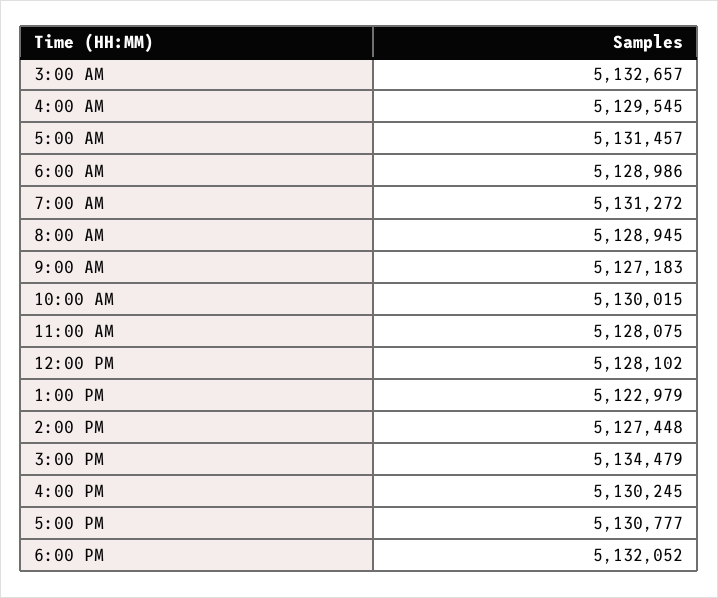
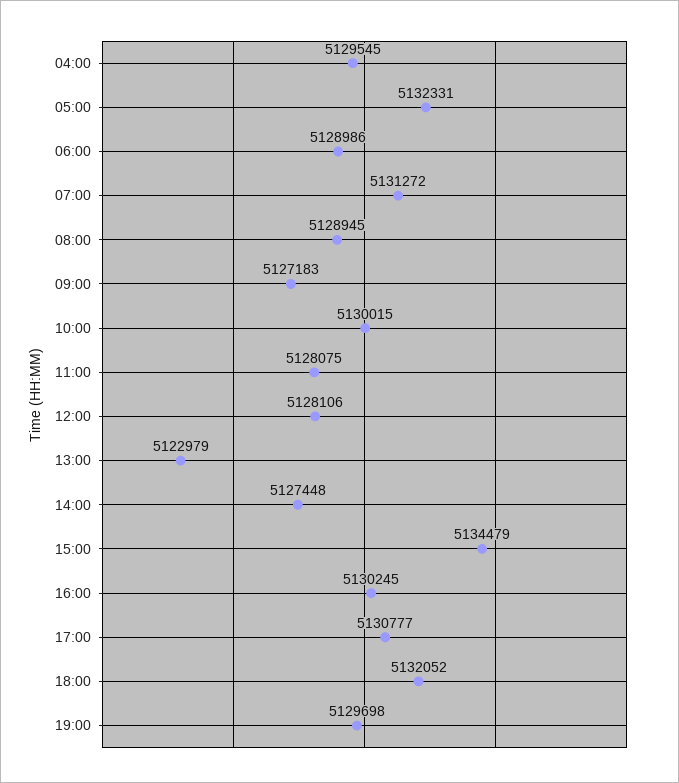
3:00 AM: 5132657 -> none
5:00 AM: 5131457 -> 5132331
12:00 PM: 5128102 -> 5128106
19:00: none -> 5129698

